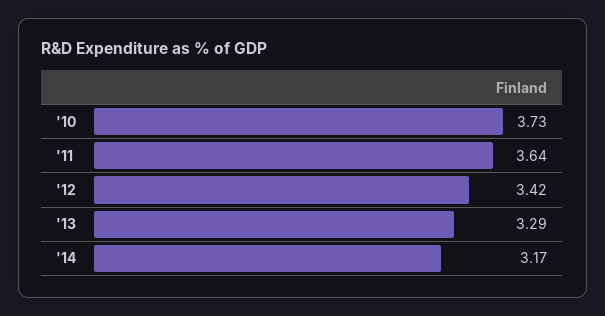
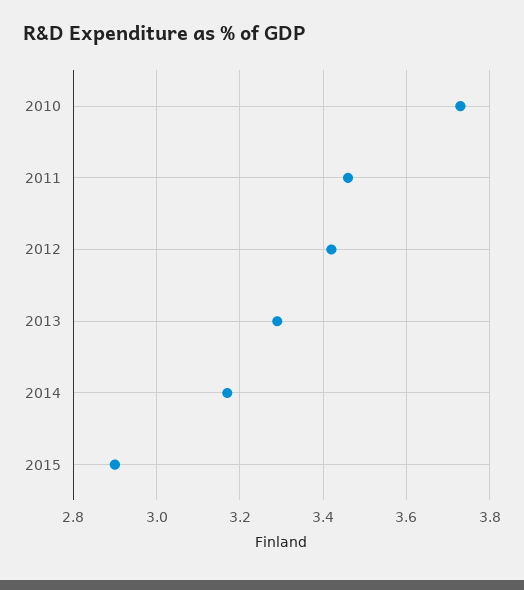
'11: 3.64 -> 3.45
2015: none -> 2.9

